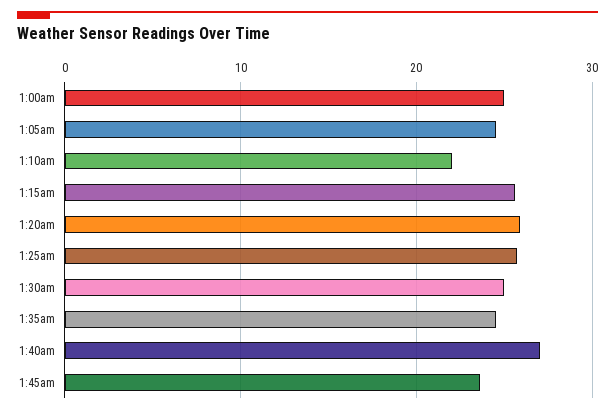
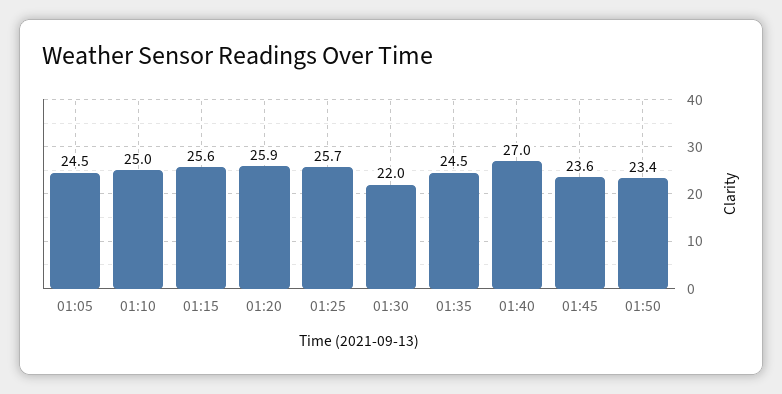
1:00am: 25 -> none
1:10am: 22 -> 25
1:30am: 25 -> 22
01:50: none -> 23.4

